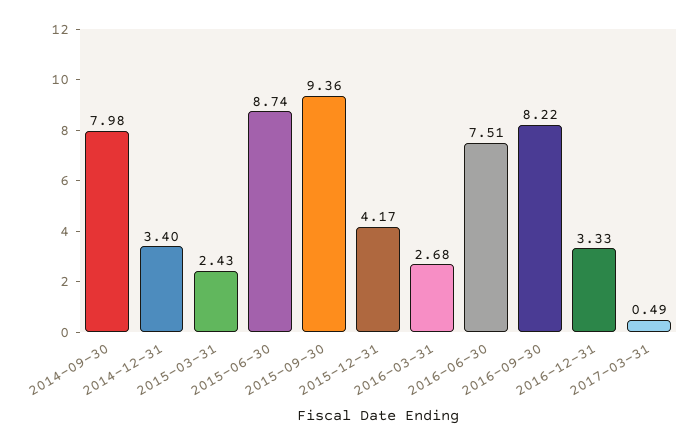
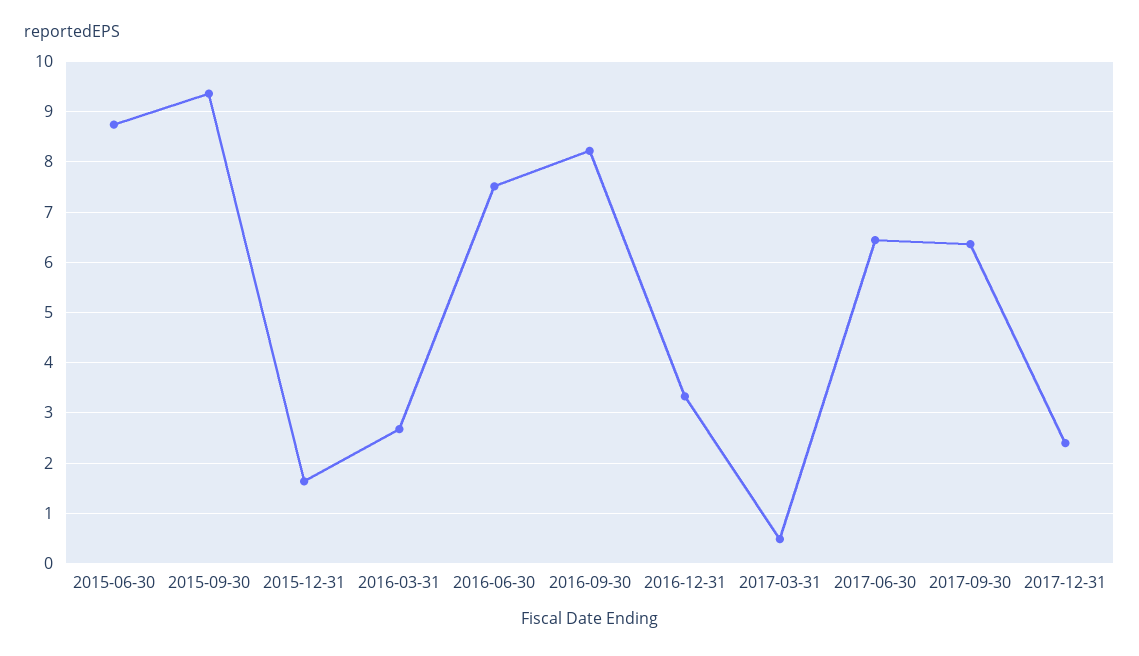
2014-09-30: 7.98 -> none
2014-12-31: 3.4 -> none
2015-03-31: 2.43 -> none
2015-12-31: 4.17 -> 1.6
2017-06-30: none -> 6.4
2017-09-30: none -> 6.4
2017-12-31: none -> 2.4

